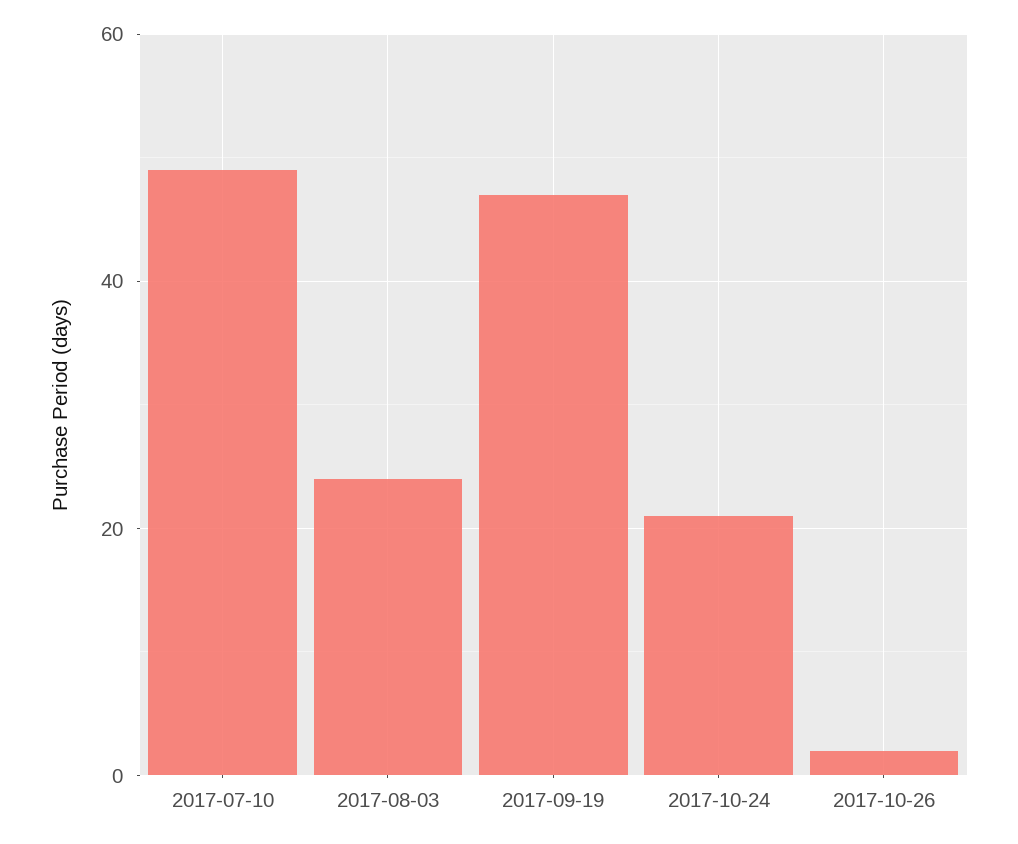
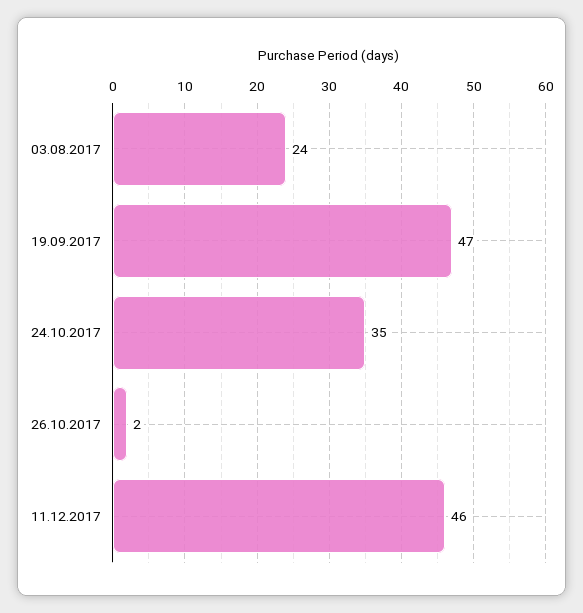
2017-07-10: 50 -> none
2017-10-24: 20 -> 35
11.12.2017: none -> 46

